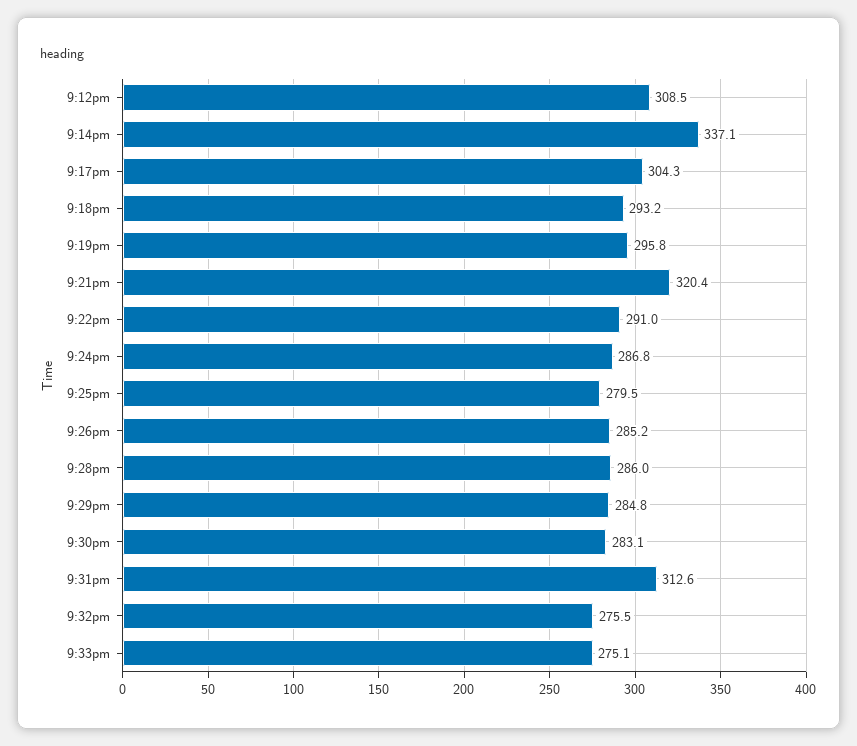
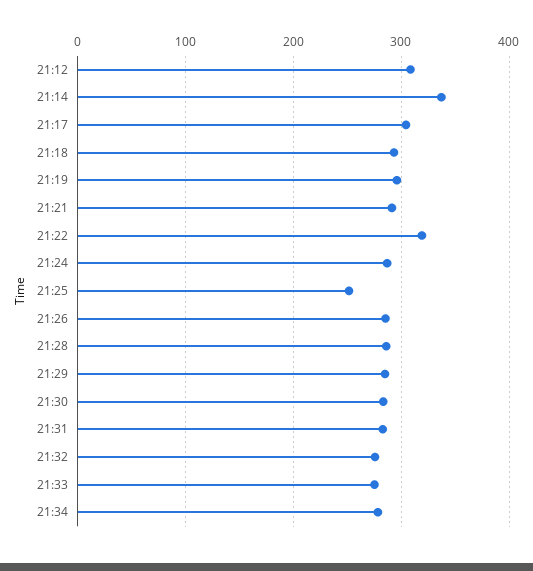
9:21pm: 320.4 -> 290
9:22pm: 291 -> 320
9:25pm: 279.5 -> 250
9:31pm: 312.6 -> 280
21:34: none -> 280

